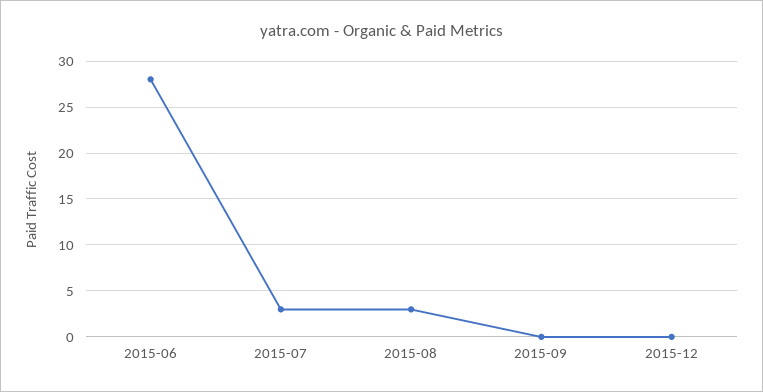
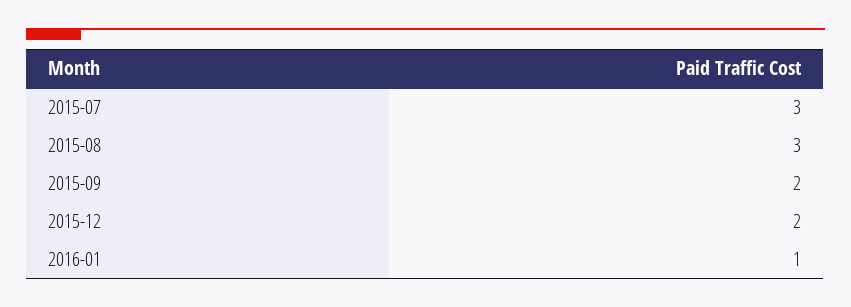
2015-06: 28 -> none
2015-09: 0 -> 2
2015-12: 0 -> 2
2016-01: none -> 1

